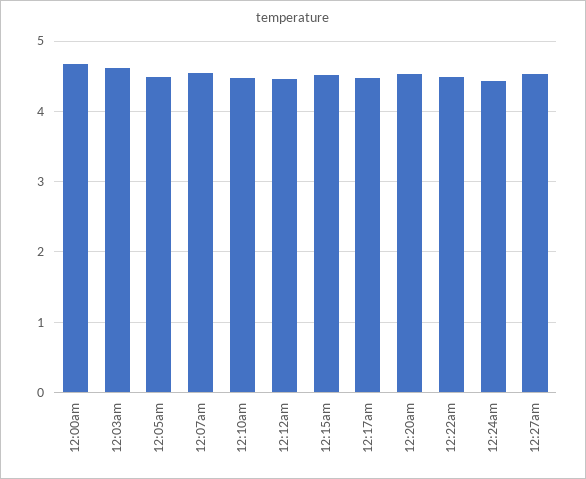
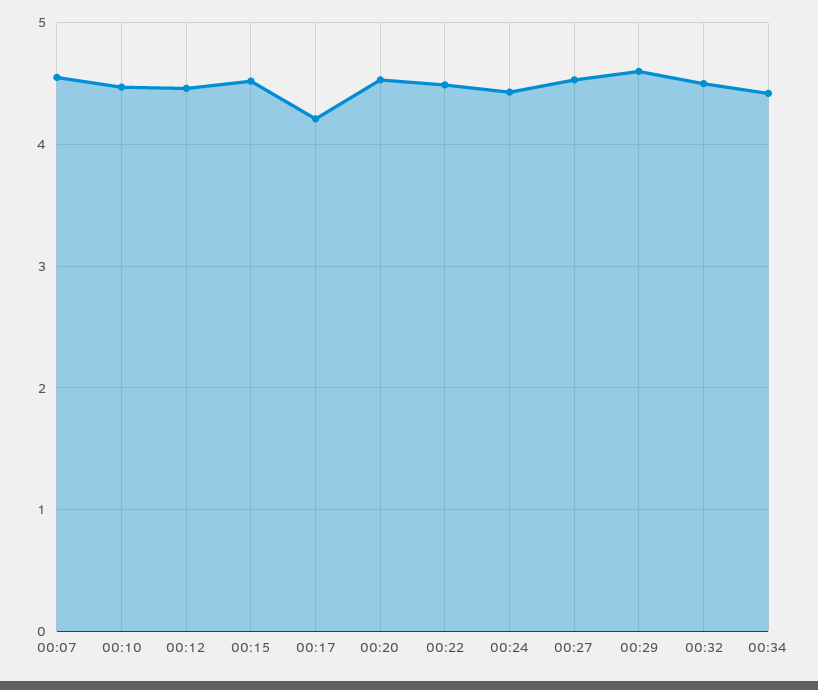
12:00am: 4.7 -> none
12:03am: 4.6 -> none
12:05am: 4.5 -> none
12:17am: 4.5 -> 4.2
00:29: none -> 4.6
00:32: none -> 4.5
00:34: none -> 4.4

